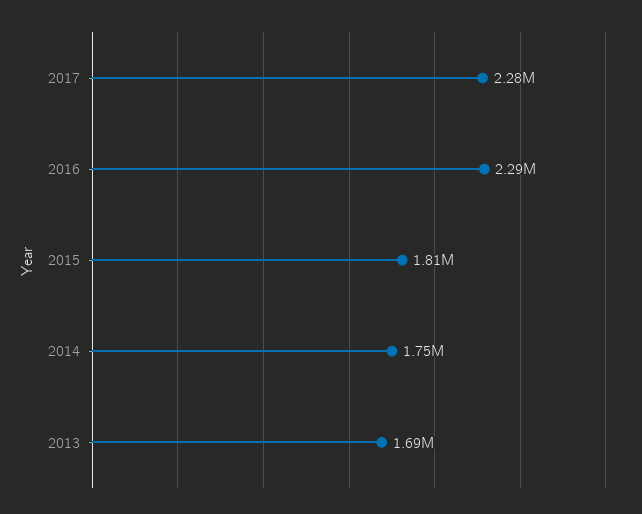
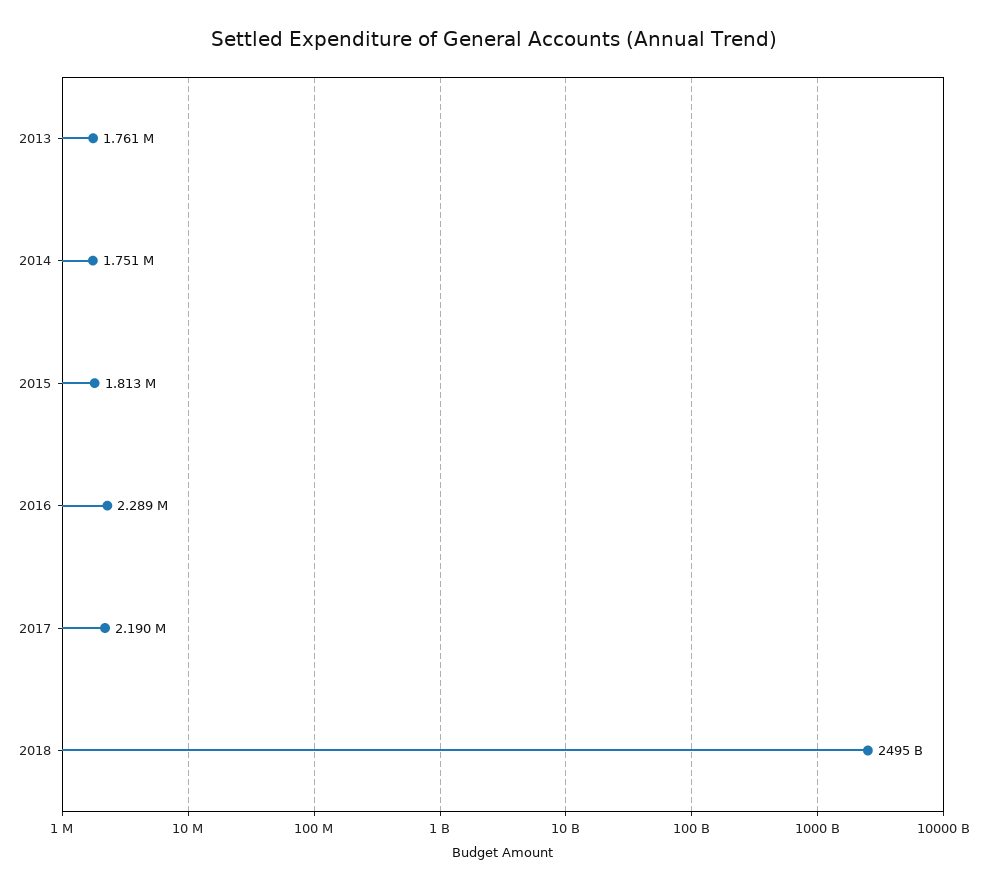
2017: 2280000 -> 2190000
2013: 1690000 -> 1761000
2018: none -> 2495000000000

